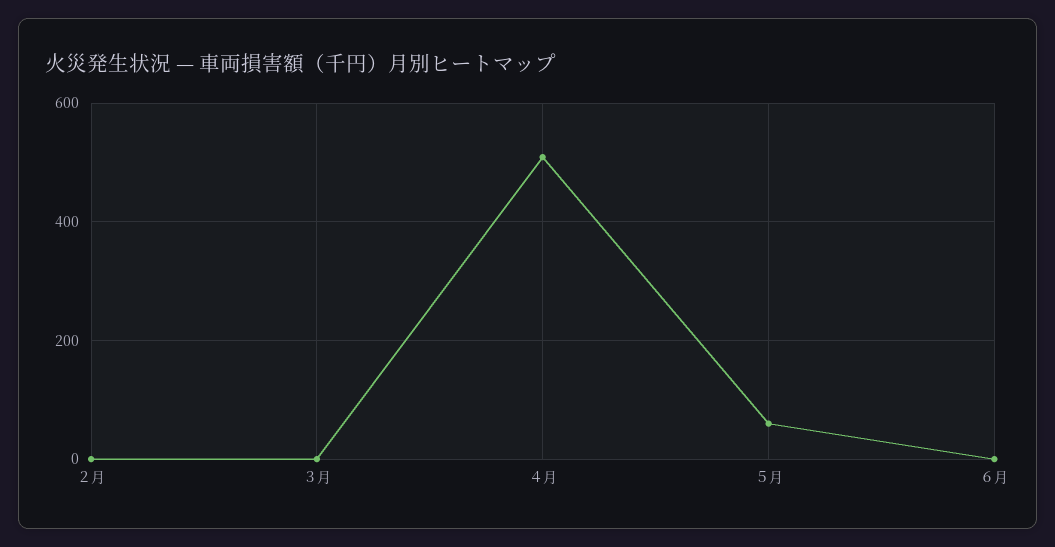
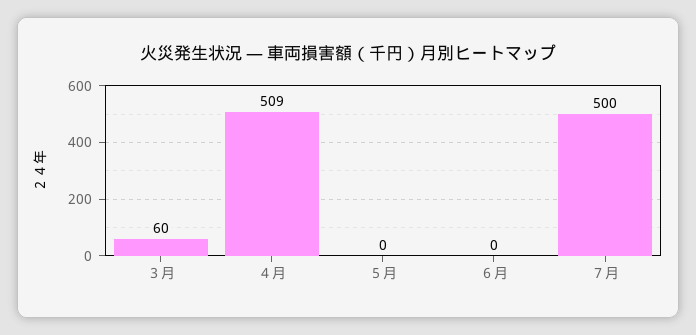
２月: 0 -> none
３月: 0 -> 60
５月: 60 -> 0
７月: none -> 500

